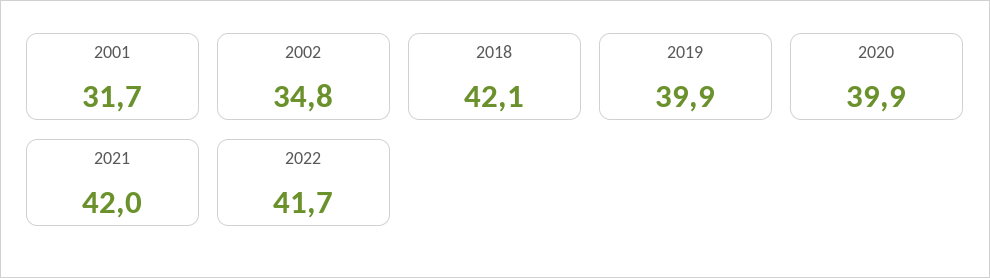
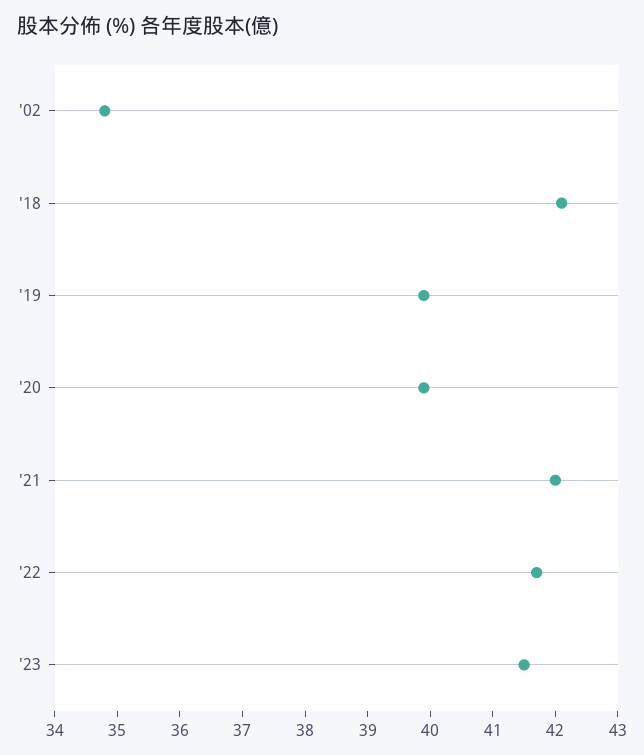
2001: 31.7 -> none
'23: none -> 41.5

